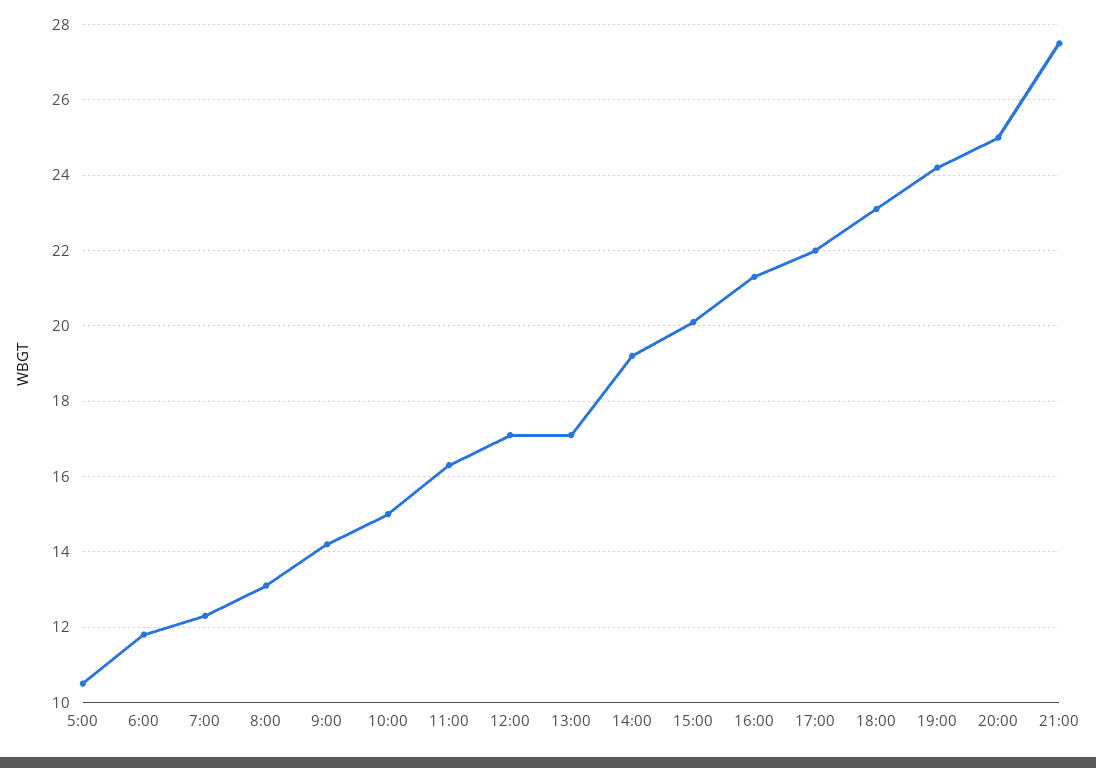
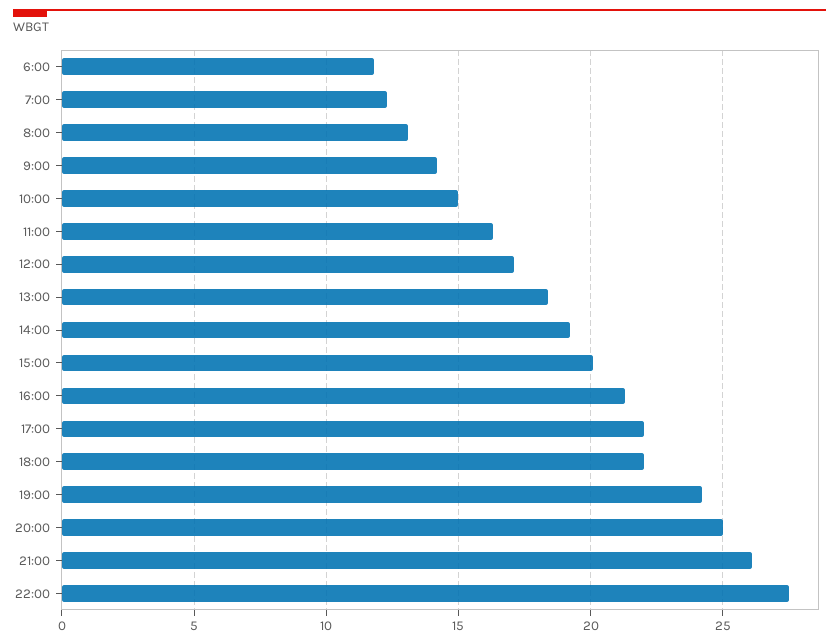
5:00: 10.5 -> none
13:00: 17 -> 18.5
18:00: 23 -> 22
21:00: 27.5 -> 26
22:00: none -> 27.5

